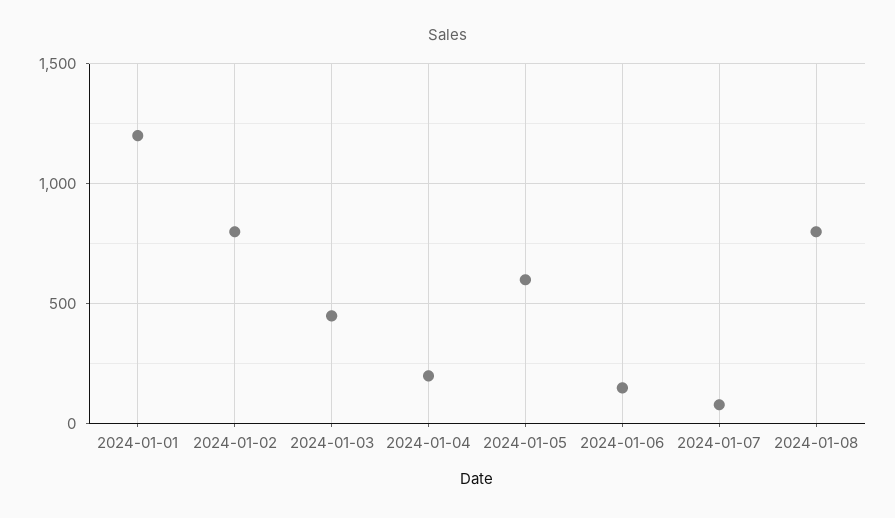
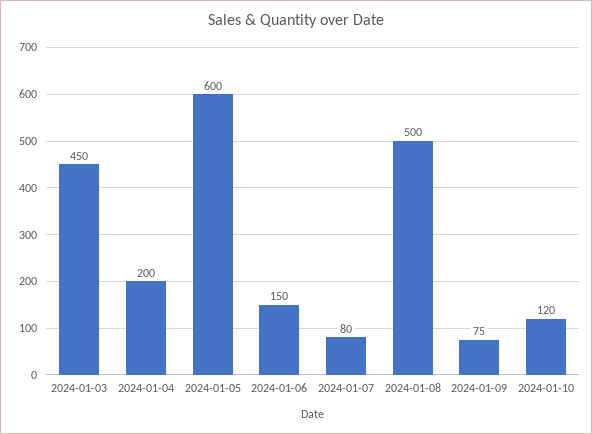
2024-01-01: 1200 -> none
2024-01-02: 800 -> none
2024-01-08: 800 -> 500
2024-01-09: none -> 75
2024-01-10: none -> 120

